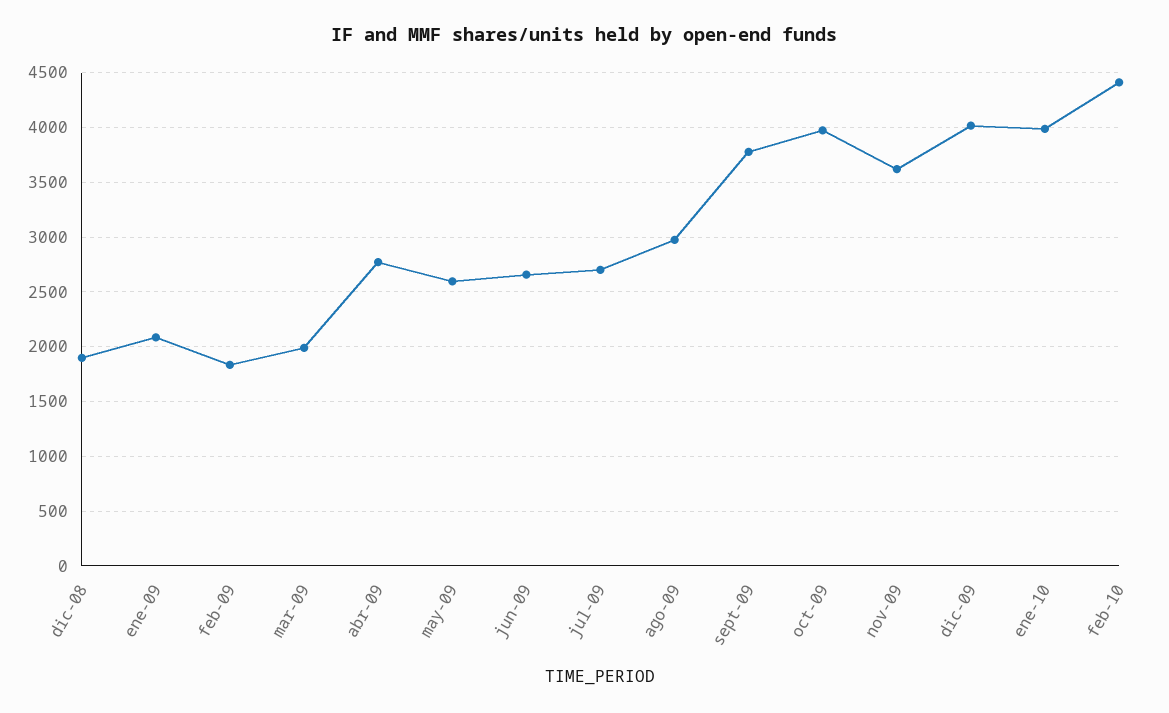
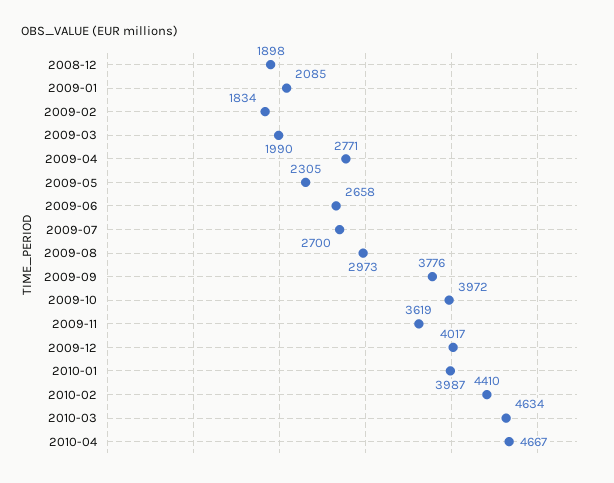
may-09: 2600 -> 2305
2010-03: none -> 4634
2010-04: none -> 4667

